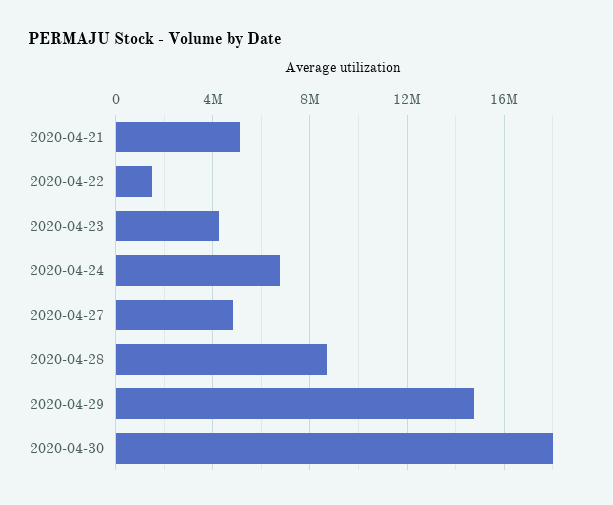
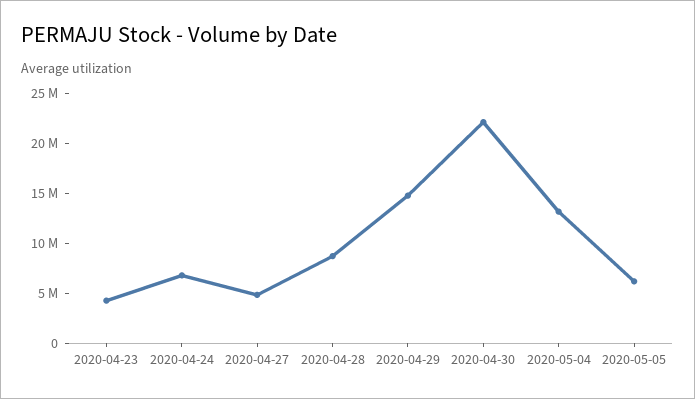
2020-04-21: 5000000 -> none
2020-04-22: 1500000 -> none
2020-04-30: 18000000 -> 22000000
2020-05-04: none -> 13000000
2020-05-05: none -> 6000000

